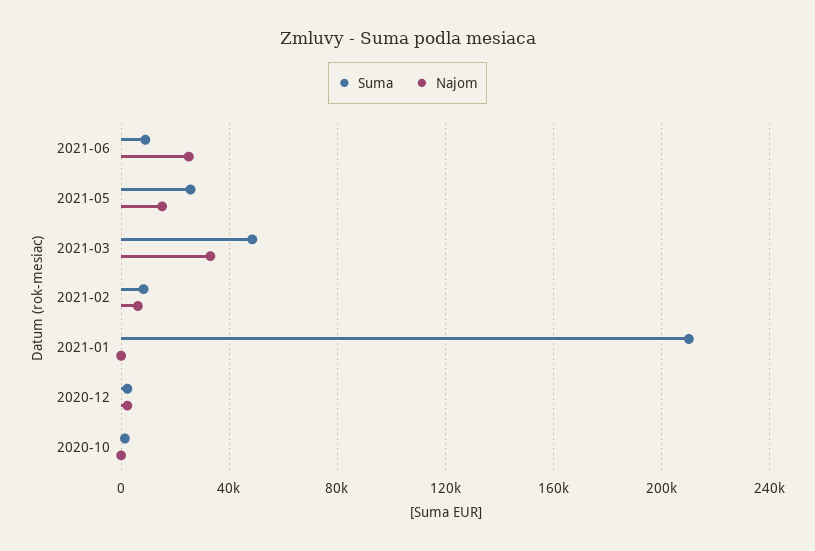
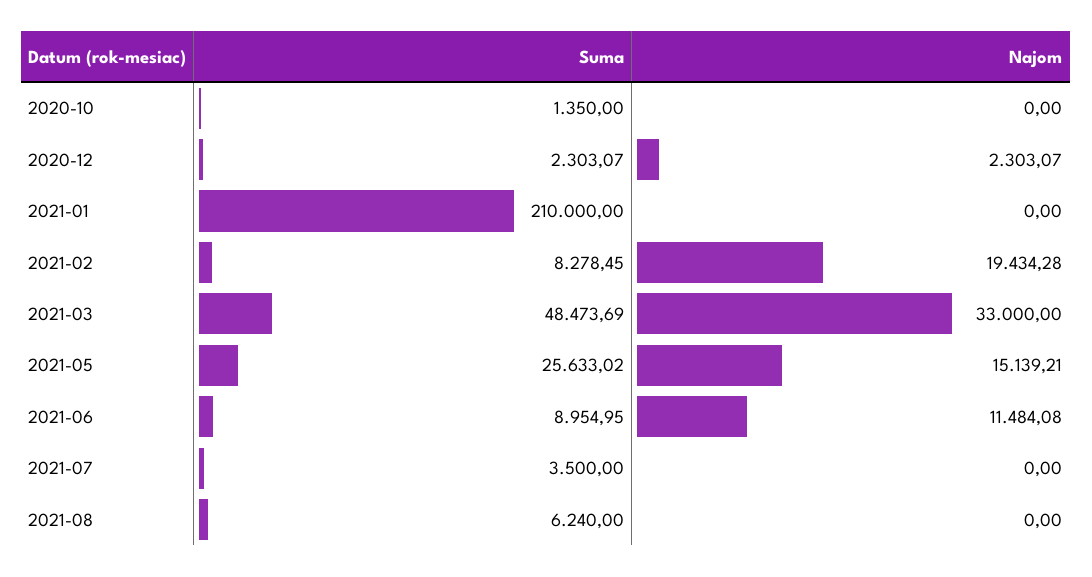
Najom, 2021-06: 25000 -> 11484.08
Najom, 2021-02: 5000 -> 19434.28
Suma, 2021-07: none -> 3500
Najom, 2021-07: none -> 0
Suma, 2021-08: none -> 6240
Najom, 2021-08: none -> 0

